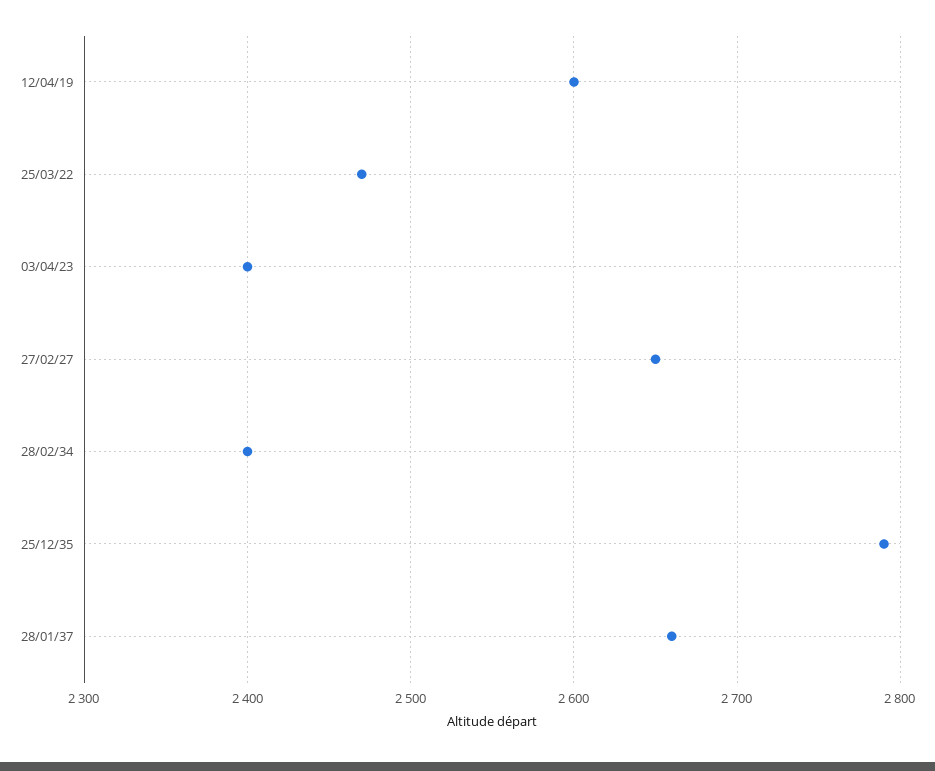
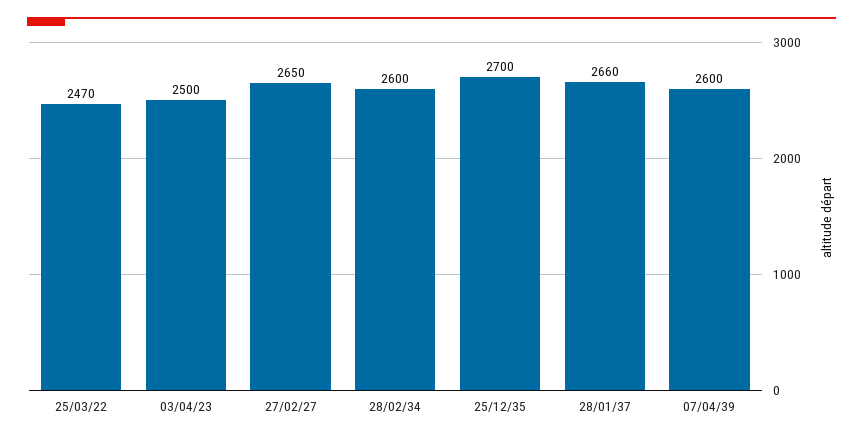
12/04/19: 2600 -> none
03/04/23: 2400 -> 2500
28/02/34: 2400 -> 2600
25/12/35: 2790 -> 2700
07/04/39: none -> 2600

